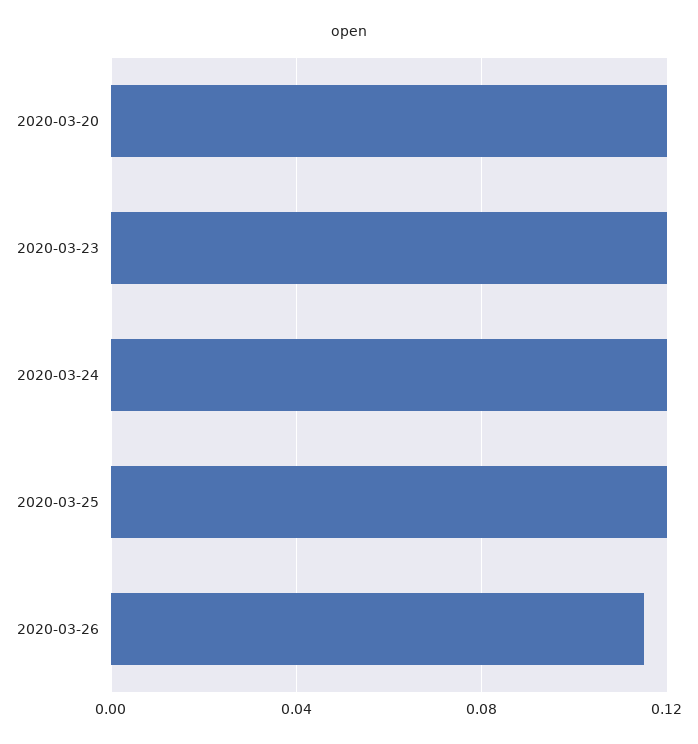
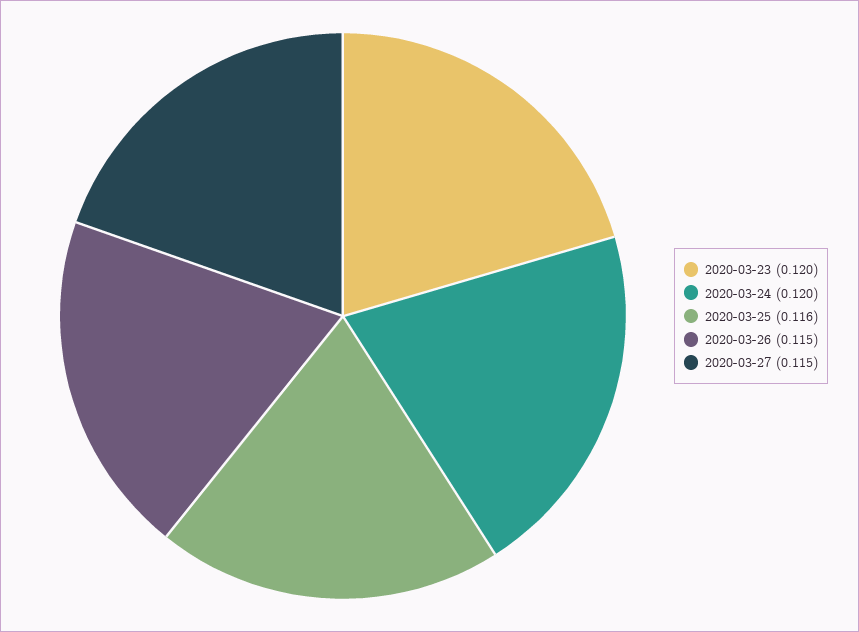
2020-03-20: 0.12 -> none
2020-03-25: 0.12 -> 0.116
2020-03-27: none -> 0.115

